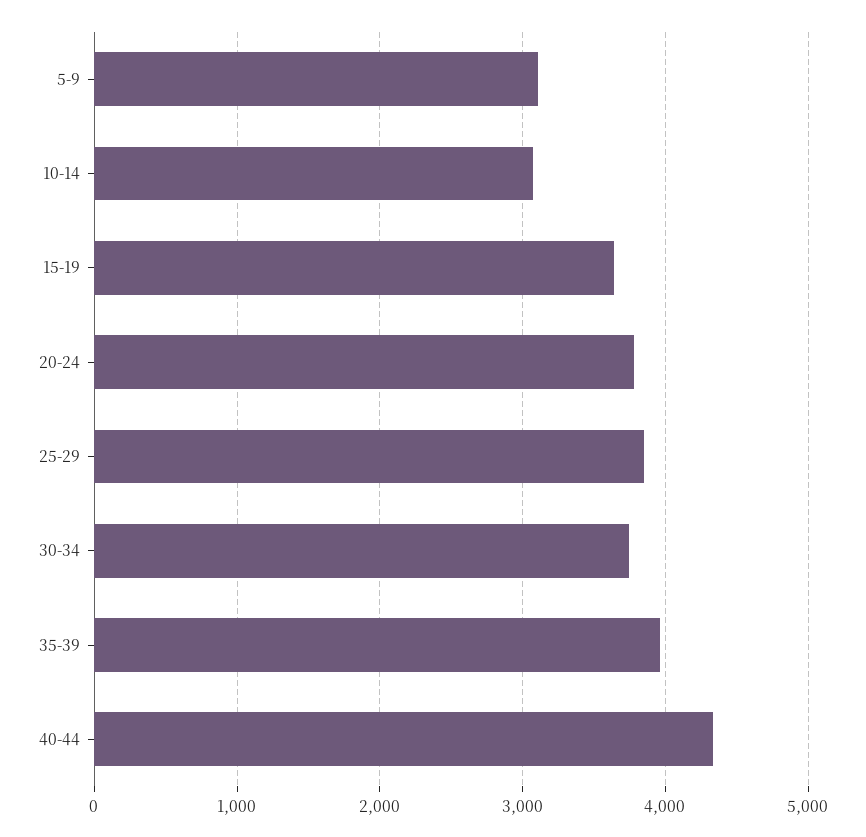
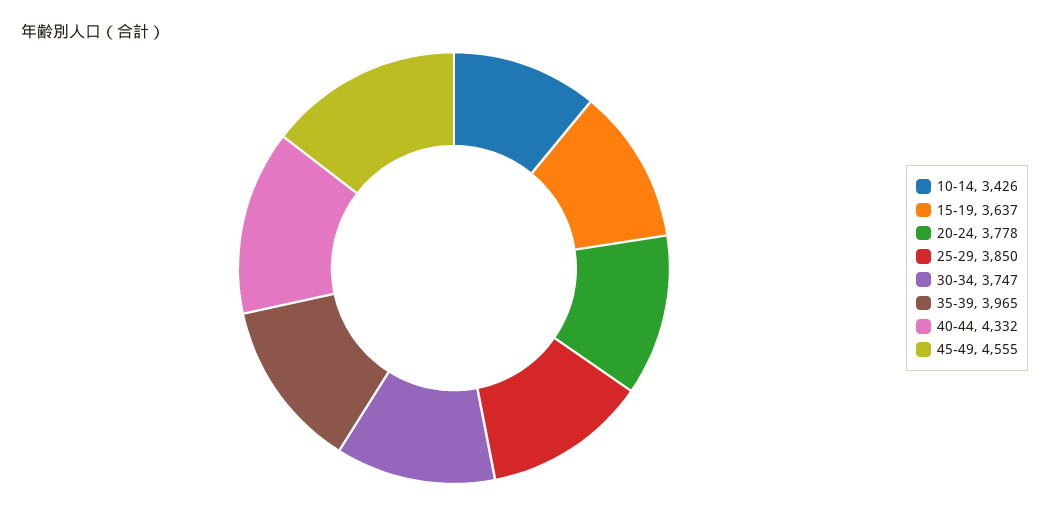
5-9: 3100 -> none
10-14: 3100 -> 3426
45-49: none -> 4555

